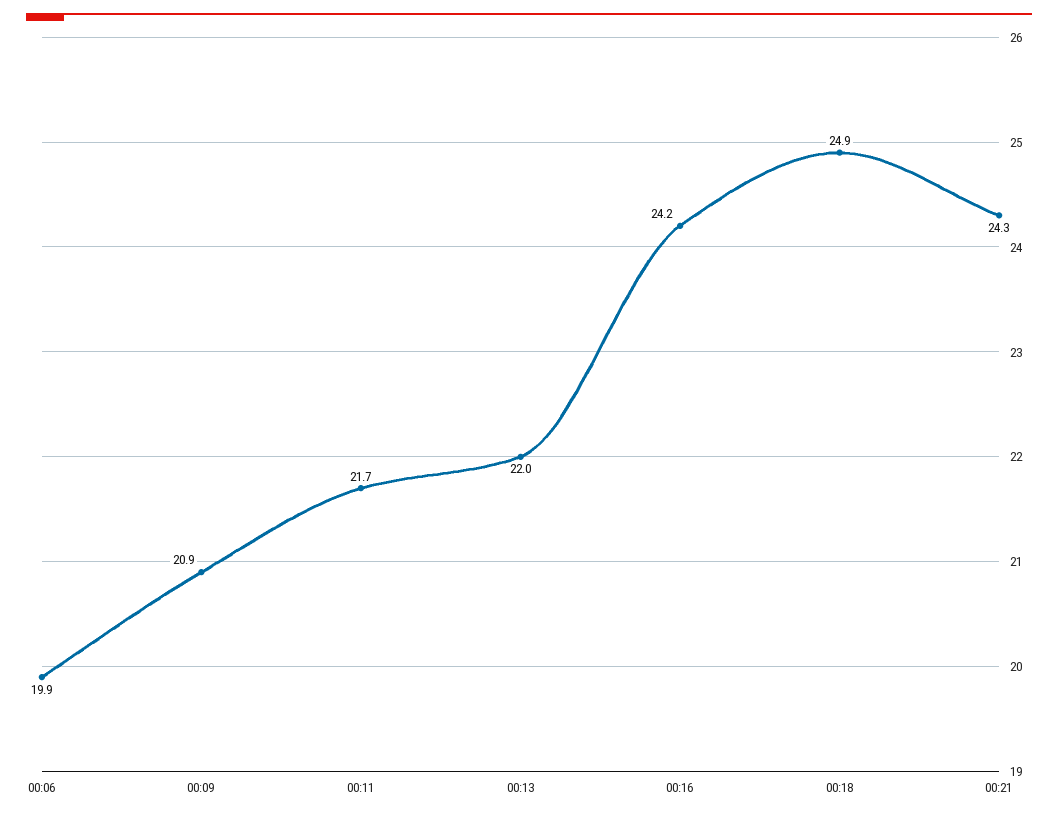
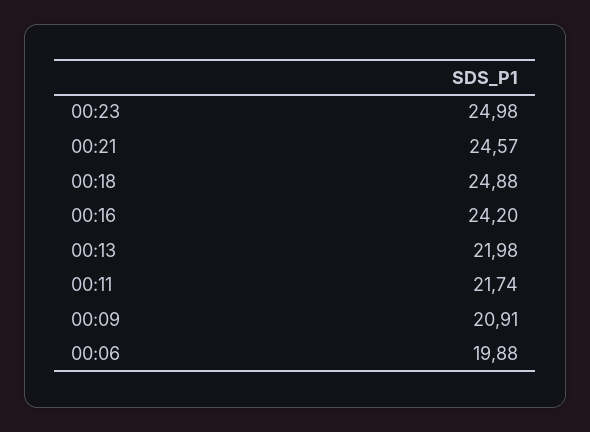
00:21: 24.3 -> 24.57
00:23: none -> 24.98

